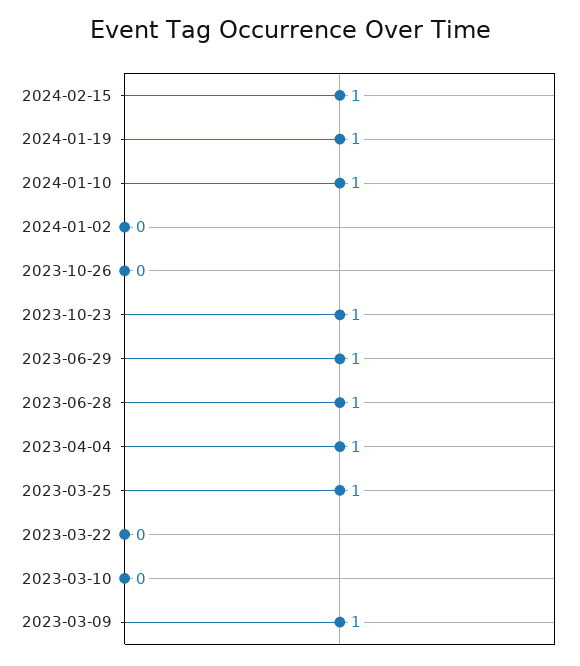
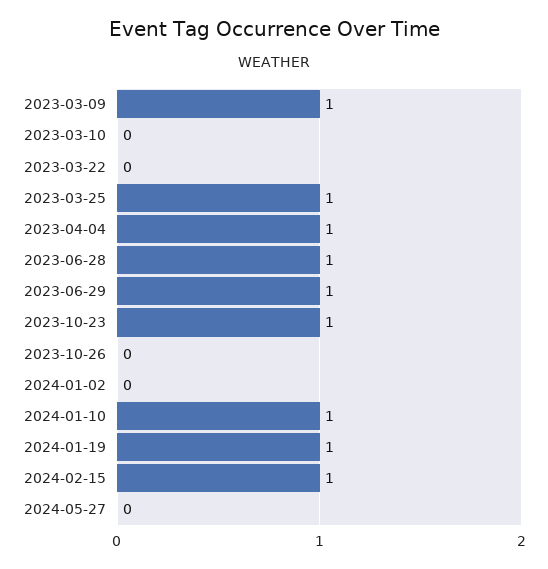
2024-05-27: none -> 0

